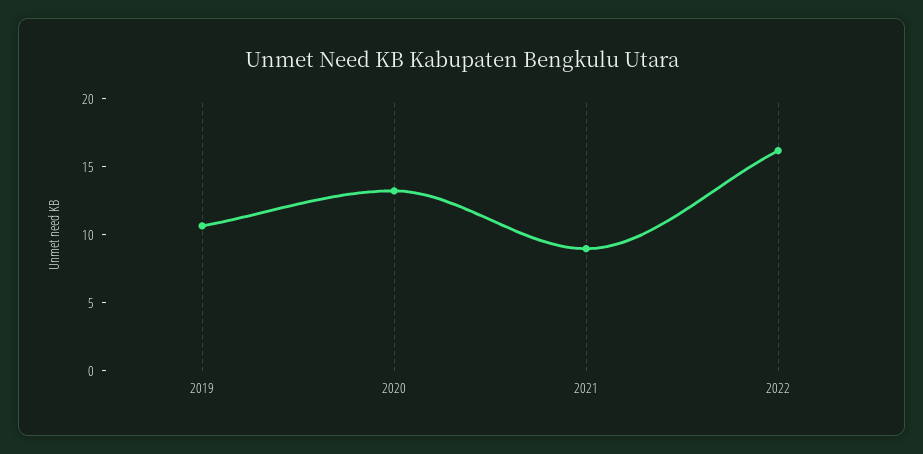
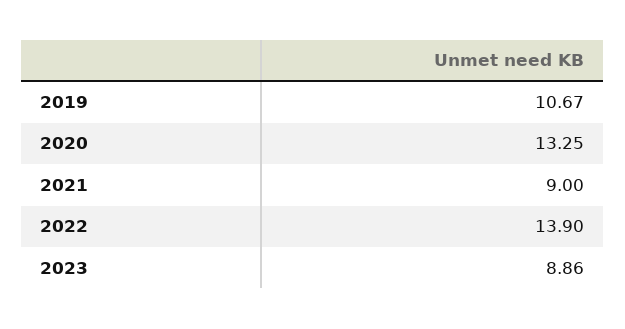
2022: 16 -> 13.9
2023: none -> 8.86

